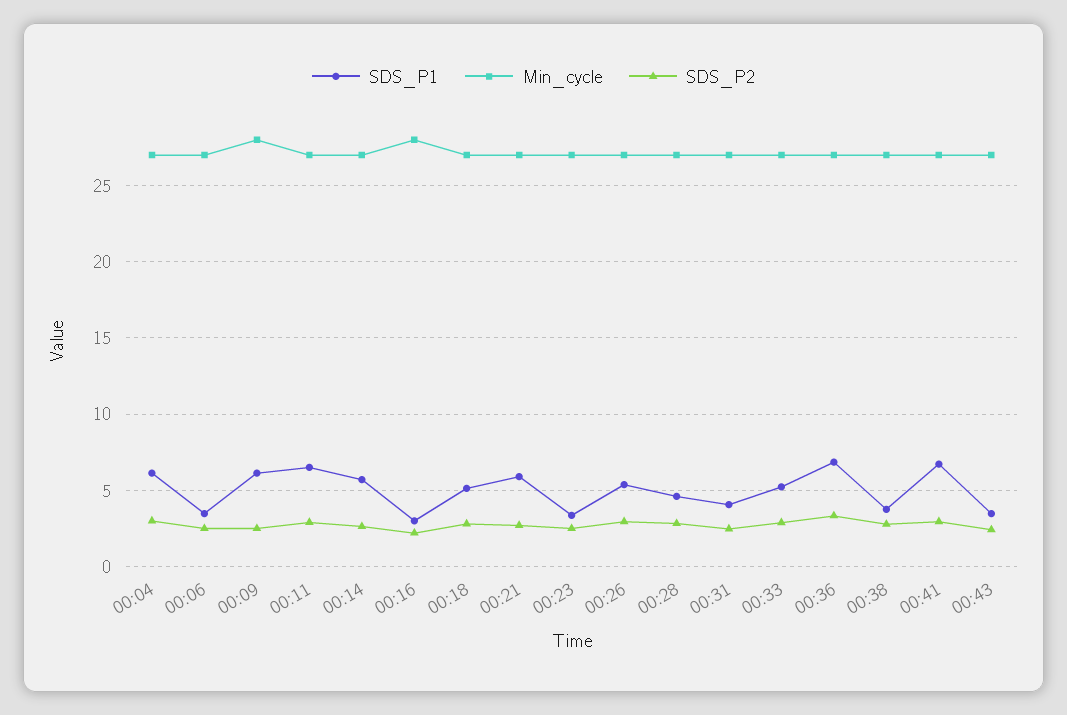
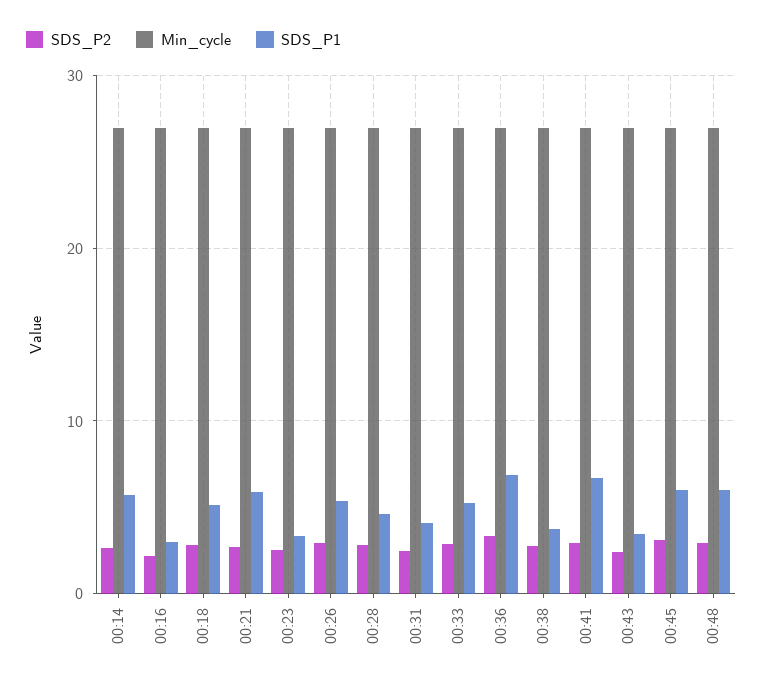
SDS_P1, 00:04: 6 -> none
Min_cycle, 00:04: 27 -> none
SDS_P2, 00:04: 3 -> none
SDS_P1, 00:06: 3.5 -> none
Min_cycle, 00:06: 27 -> none
SDS_P2, 00:06: 2.5 -> none
SDS_P1, 00:09: 6 -> none
Min_cycle, 00:09: 28 -> none
SDS_P2, 00:09: 2.5 -> none
SDS_P1, 00:11: 6.5 -> none
Min_cycle, 00:11: 27 -> none
SDS_P2, 00:11: 3 -> none
Min_cycle, 00:16: 28 -> 27
SDS_P2, 00:45: none -> 3
Min_cycle, 00:45: none -> 27
SDS_P1, 00:45: none -> 6
SDS_P2, 00:48: none -> 3
Min_cycle, 00:48: none -> 27
SDS_P1, 00:48: none -> 6

